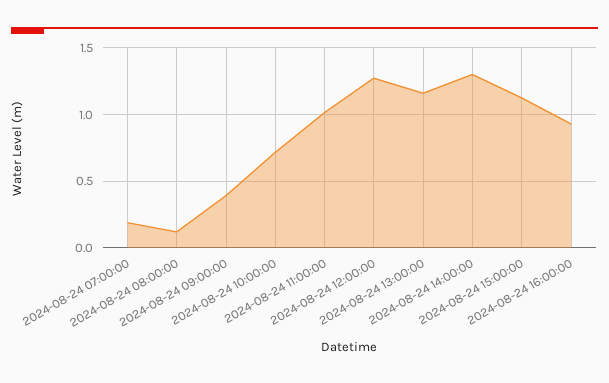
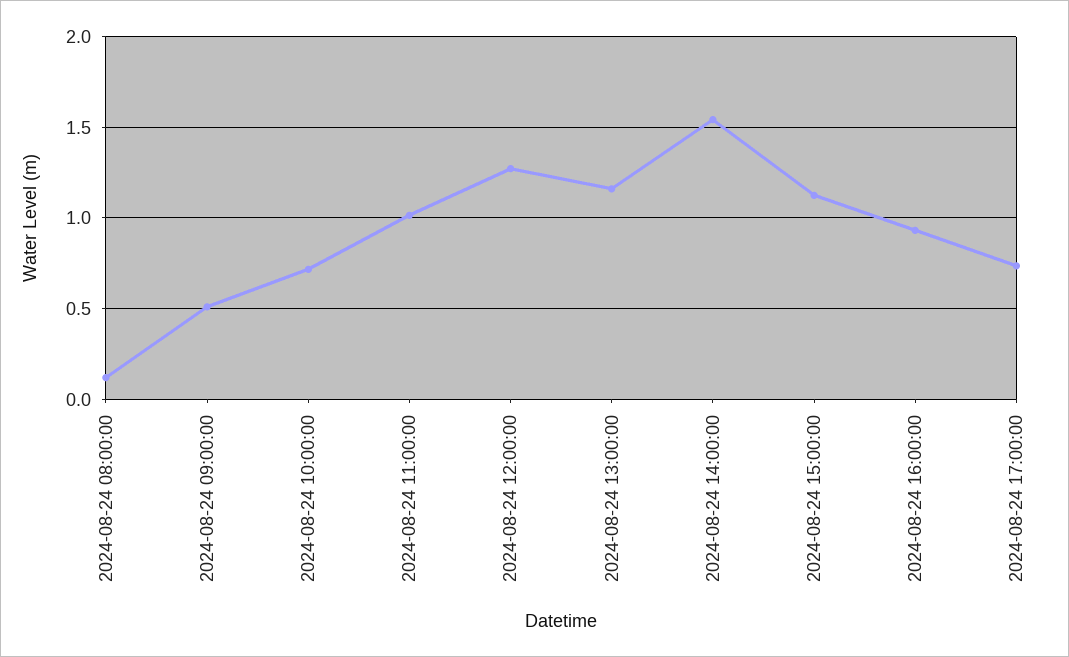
2024-08-24 07:00:00: 0.2 -> none
2024-08-24 09:00:00: 0.4 -> 0.5
2024-08-24 14:00:00: 1.3 -> 1.55
2024-08-24 17:00:00: none -> 0.75

